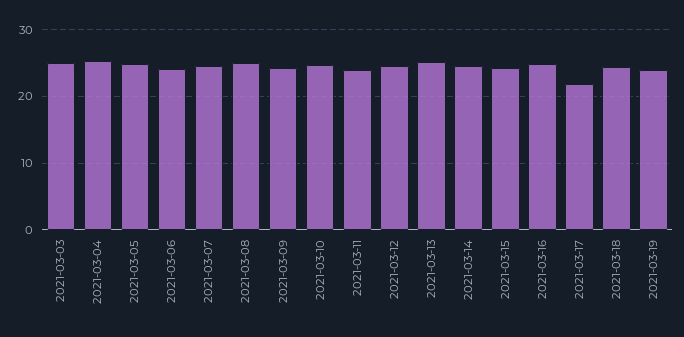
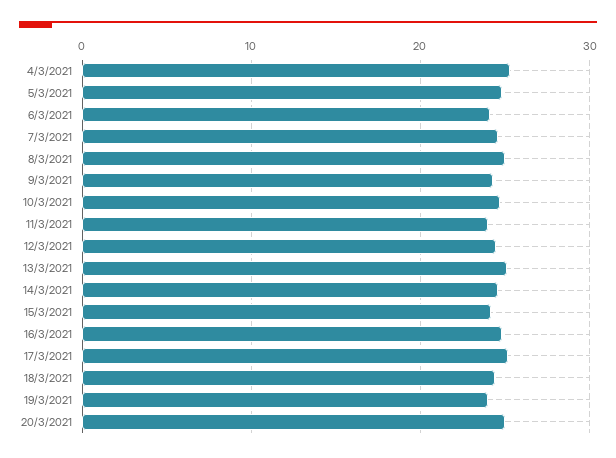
2021-03-03: 25 -> none
2021-03-17: 22 -> 25
20/3/2021: none -> 25

